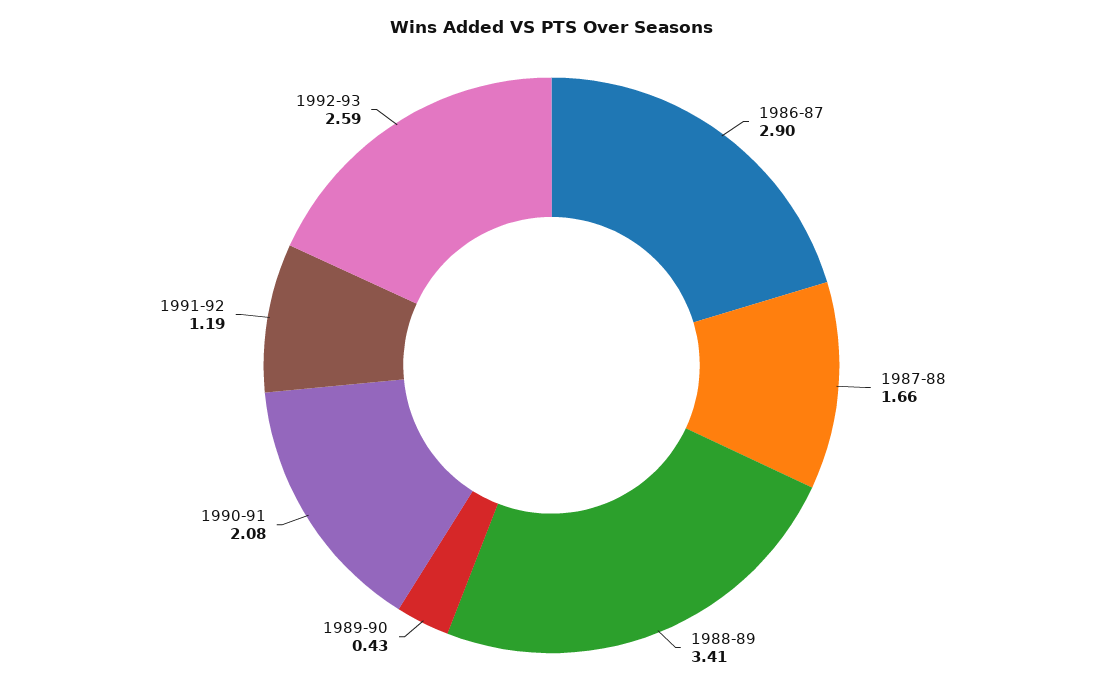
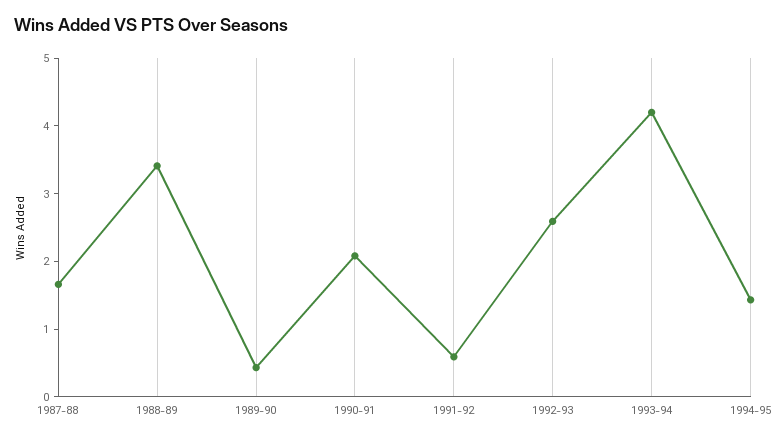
1986-87: 2.9 -> none
1991-92: 1.19 -> 0.6
1993-94: none -> 4.2
1994-95: none -> 1.4

